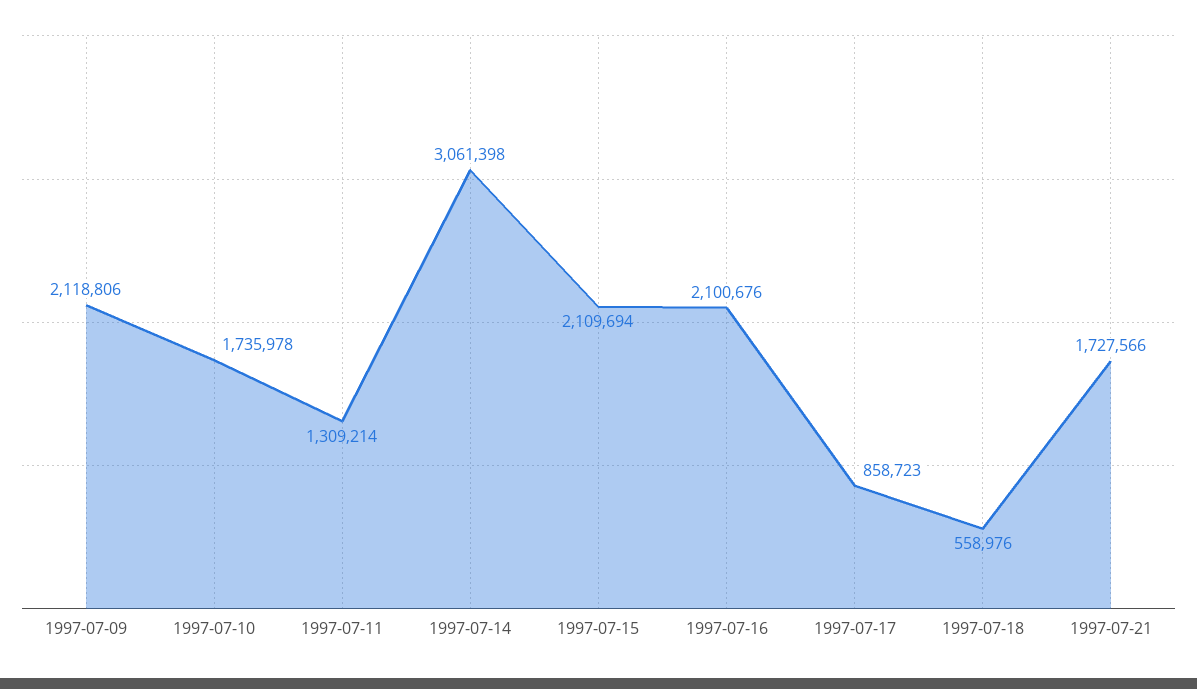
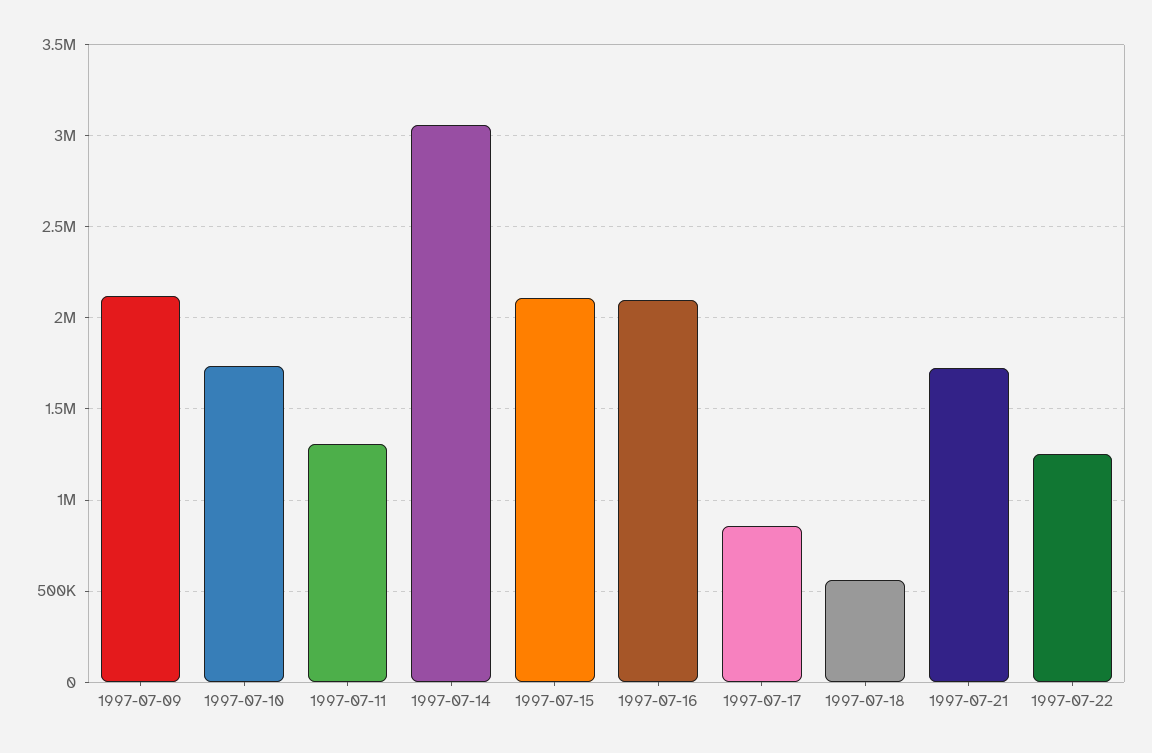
1997-07-22: none -> 1250000

